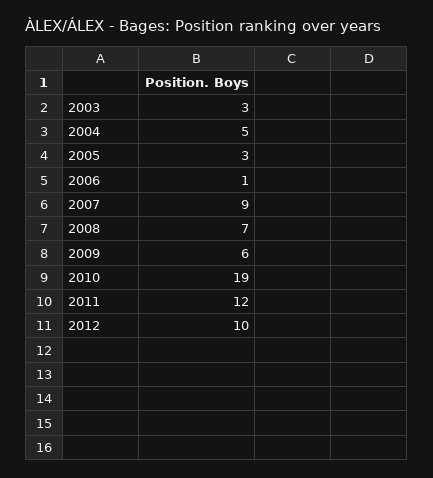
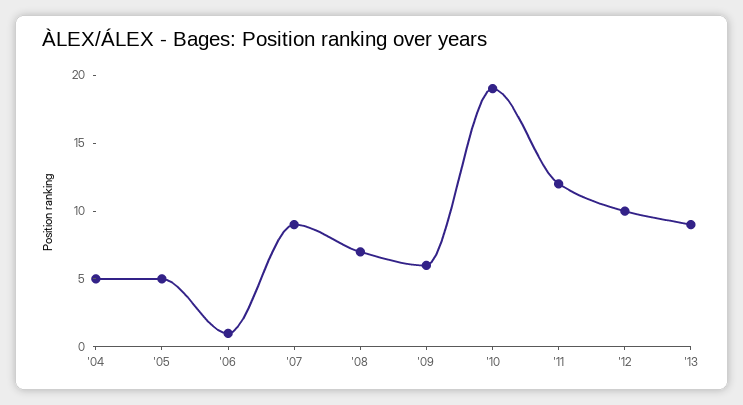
2003: 3 -> none
2005: 3 -> 5
'13: none -> 9

